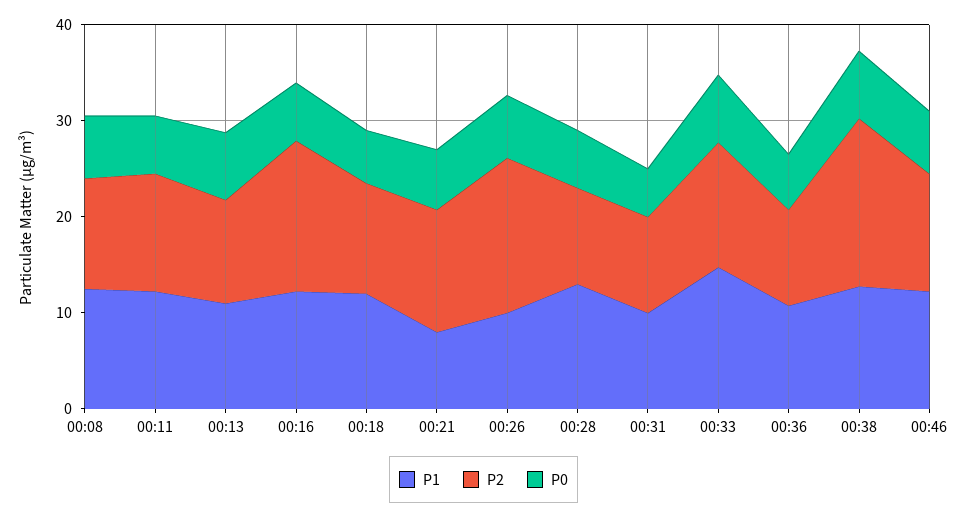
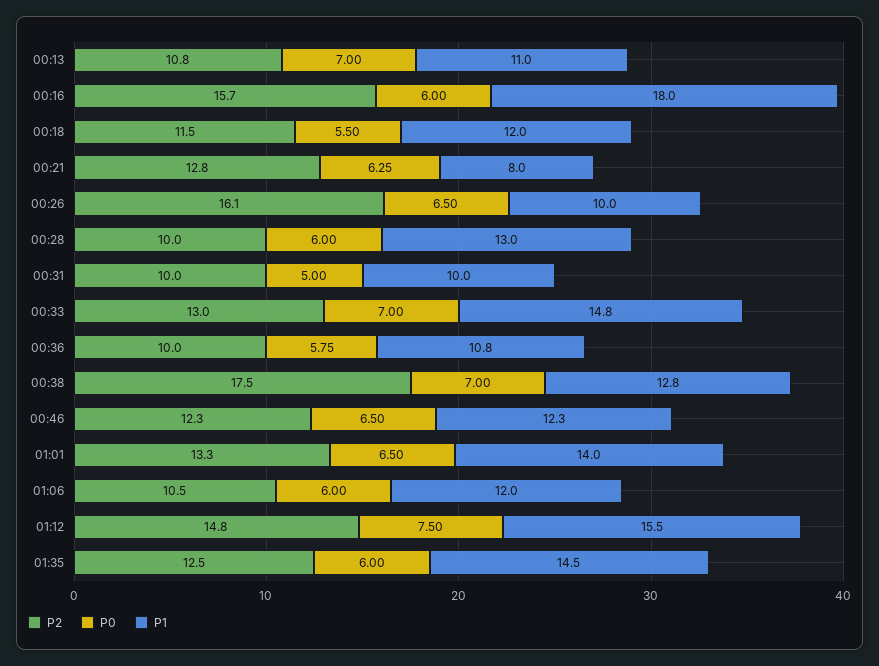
P1, 00:08: 12 -> none
P2, 00:08: 12 -> none
P0, 00:08: 6 -> none
P1, 00:11: 12 -> none
P2, 00:11: 12 -> none
P0, 00:11: 6 -> none
P1, 00:16: 12 -> 18
P2, 01:01: none -> 13.3
P0, 01:01: none -> 6.5
P1, 01:01: none -> 14
P2, 01:06: none -> 10.5
P0, 01:06: none -> 6
P1, 01:06: none -> 12
P2, 01:12: none -> 14.8
P0, 01:12: none -> 7.5
P1, 01:12: none -> 15.5
P2, 01:35: none -> 12.5
P0, 01:35: none -> 6
P1, 01:35: none -> 14.5

